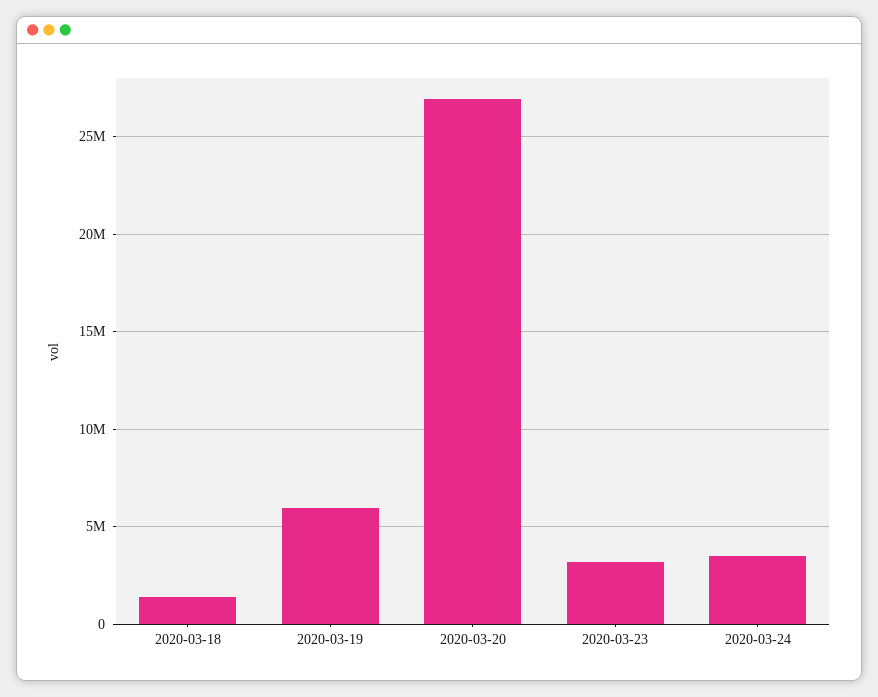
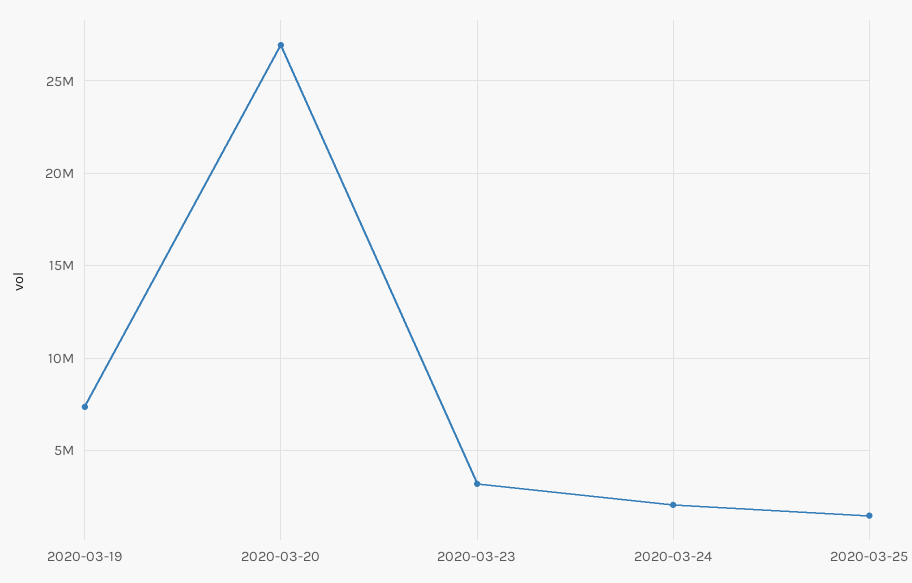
2020-03-18: 1500000 -> none
2020-03-19: 6000000 -> 7500000
2020-03-24: 3500000 -> 2000000
2020-03-25: none -> 1500000

